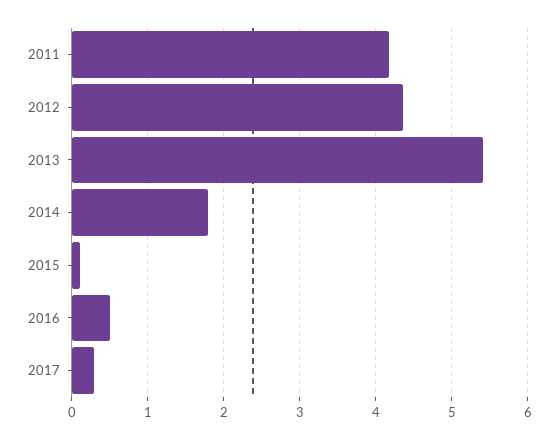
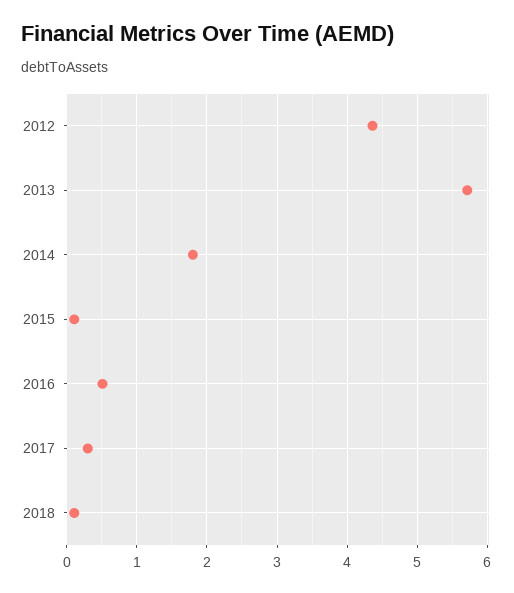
2011: 4.2 -> none
2013: 5.4 -> 5.7
2018: none -> 0.1

